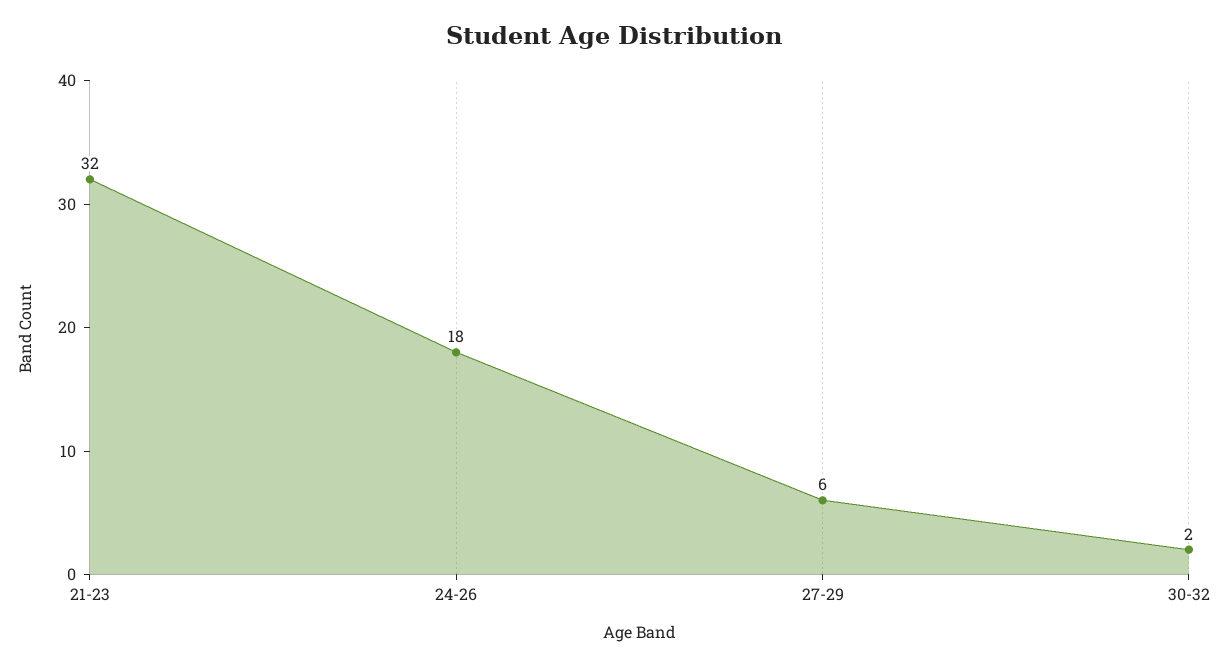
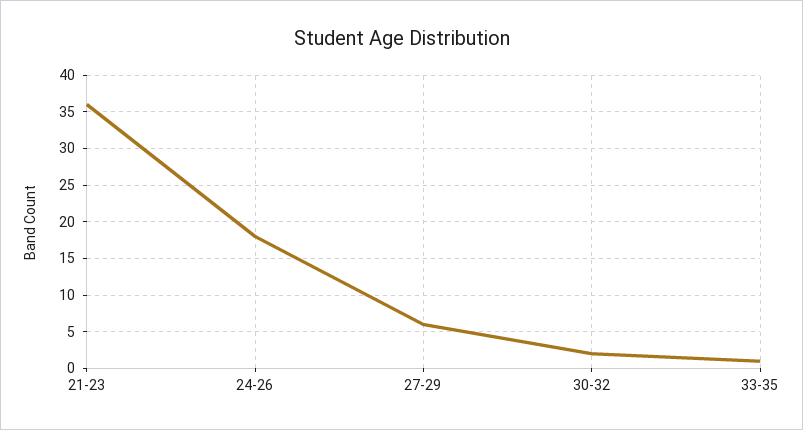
21-23: 32 -> 36
33-35: none -> 1

